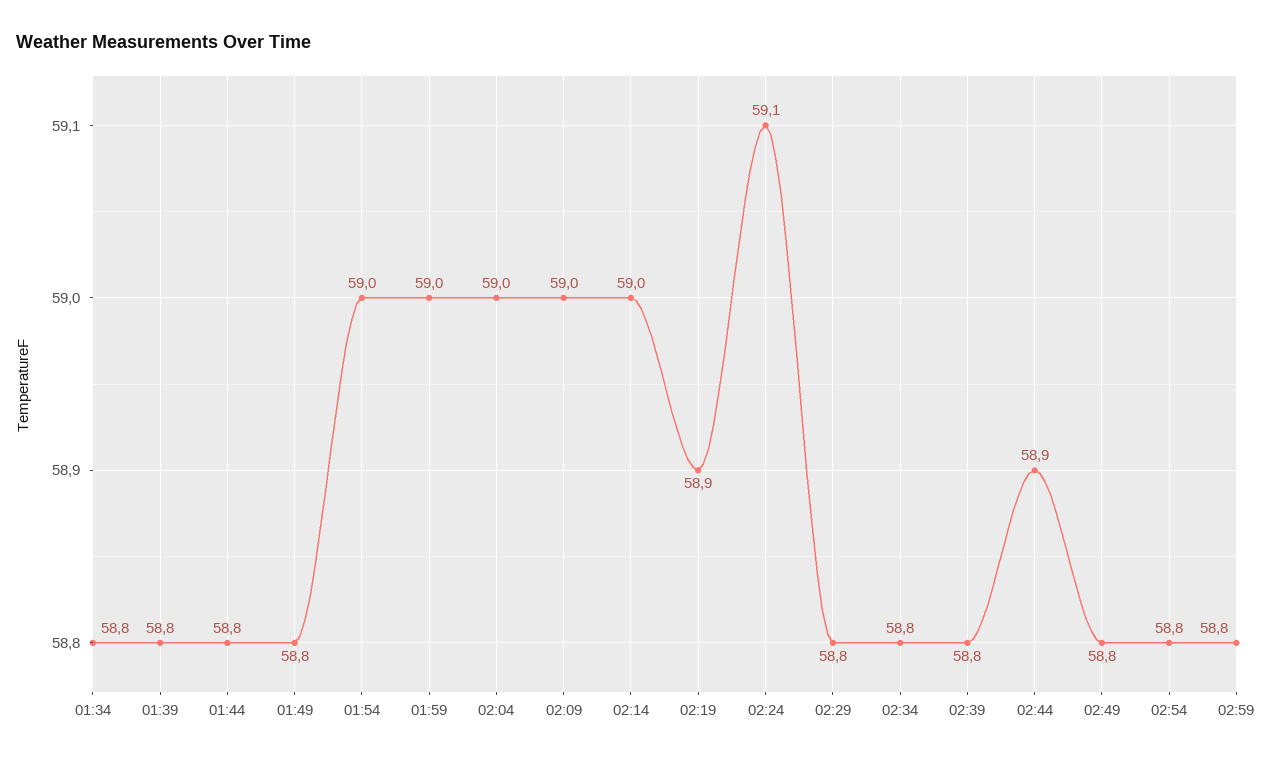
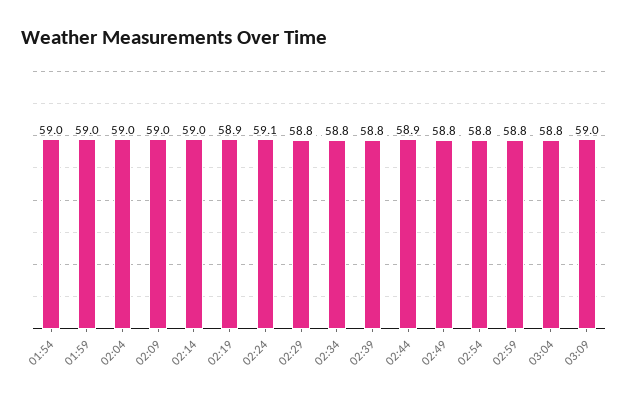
01:34: 58.8 -> none
01:39: 58.8 -> none
01:44: 58.8 -> none
01:49: 58.8 -> none
03:04: none -> 58.8
03:09: none -> 59

